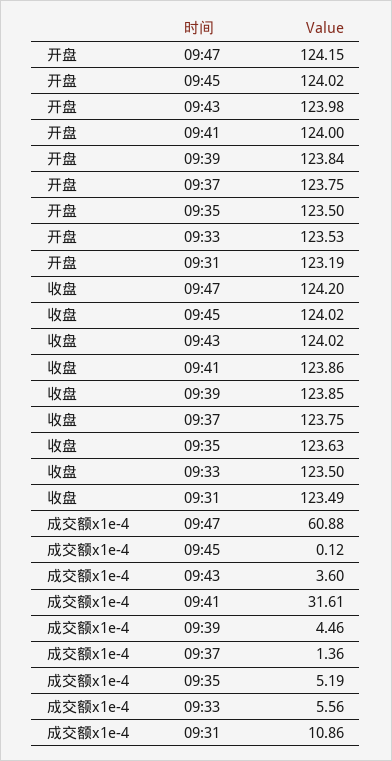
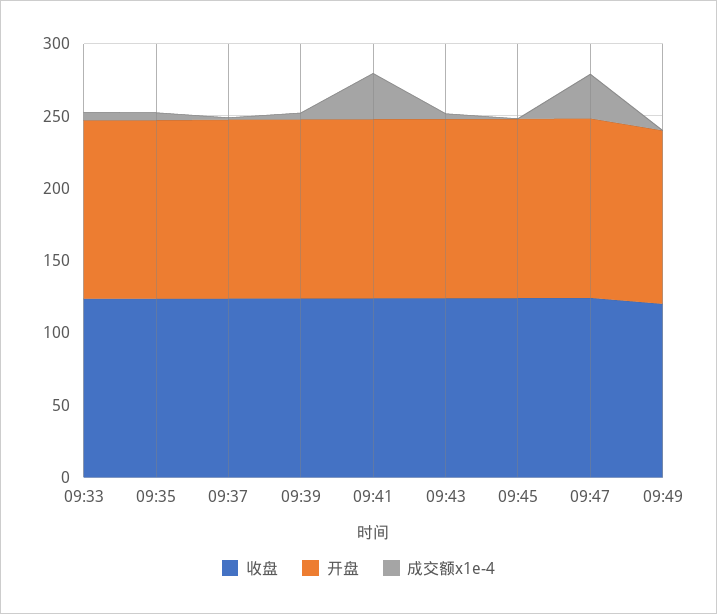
开盘, 09:31: 123.19 -> none
收盘, 09:31: 123.49 -> none
成交额x1e-4, 09:47: 60.88 -> 30
成交额x1e-4, 09:31: 10.86 -> none
收盘, 09:49: none -> 120
开盘, 09:49: none -> 120
成交额x1e-4, 09:49: none -> 0

